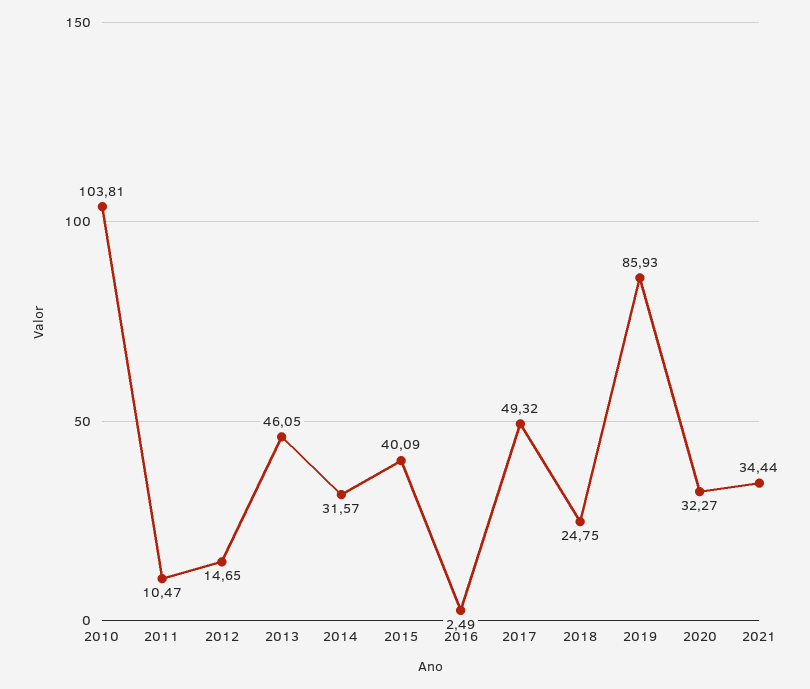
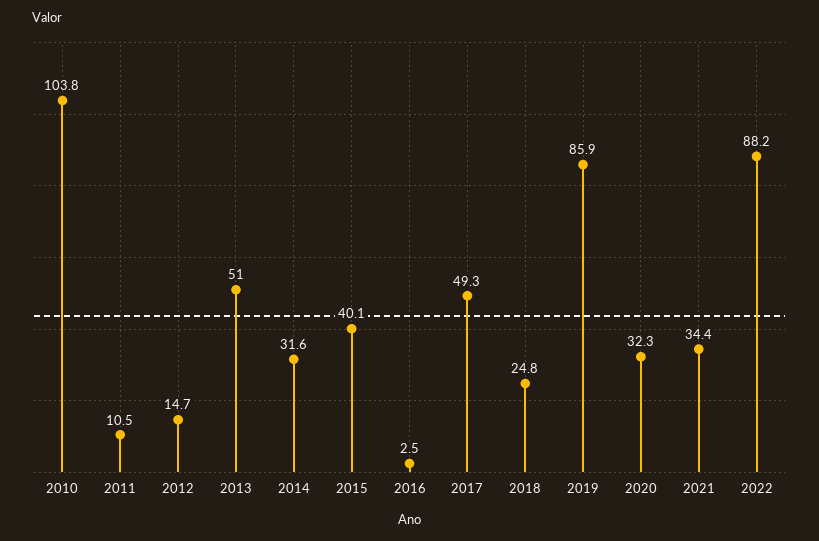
2013: 46.05 -> 51
2022: none -> 88.2

